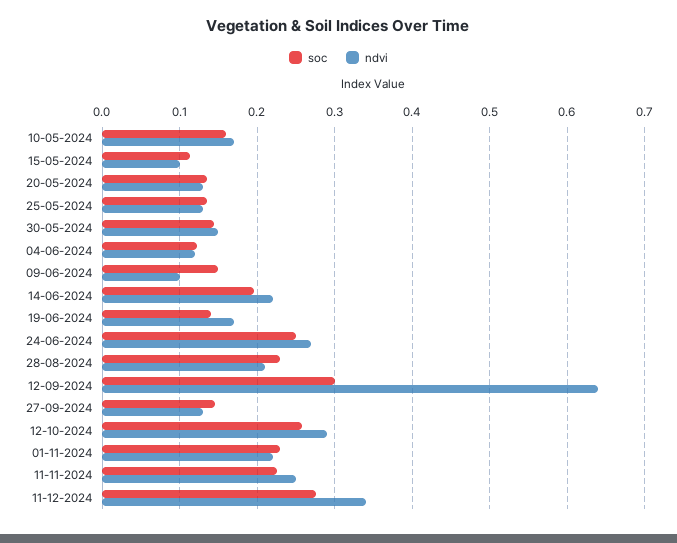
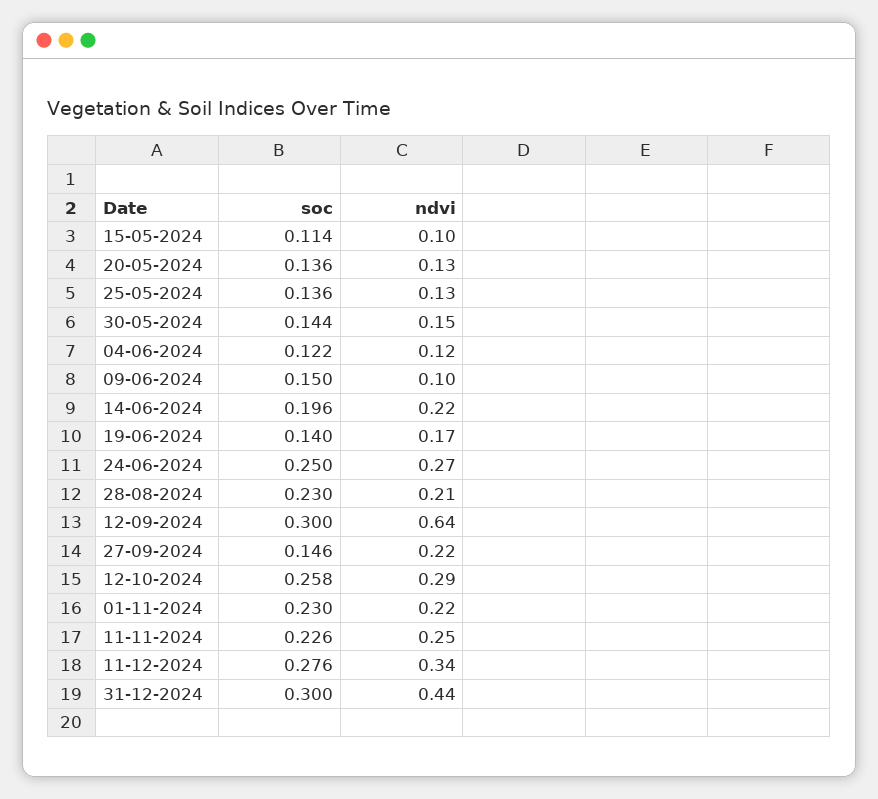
soc, 10-05-2024: 0.16 -> none
ndvi, 10-05-2024: 0.17 -> none
ndvi, 27-09-2024: 0.13 -> 0.22
soc, 31-12-2024: none -> 0.3
ndvi, 31-12-2024: none -> 0.44

